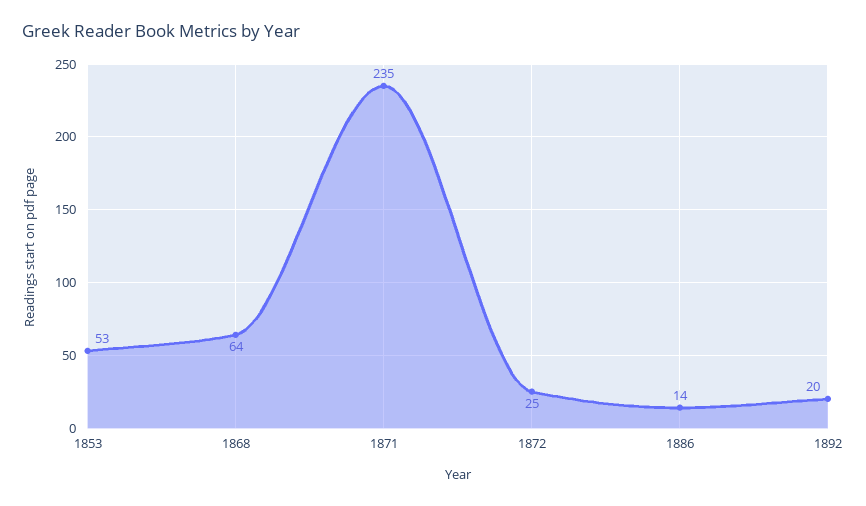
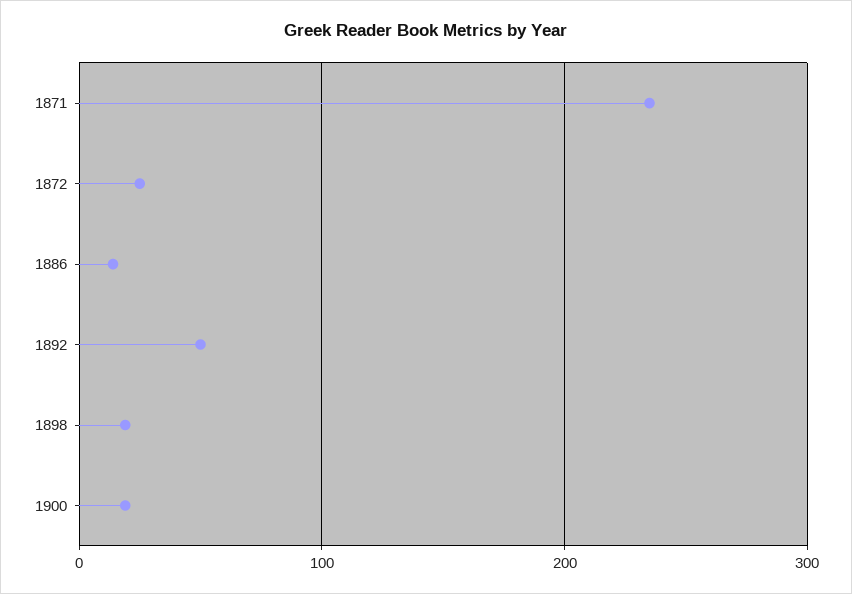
1853: 53 -> none
1868: 64 -> none
1892: 20 -> 50
1898: none -> 20
1900: none -> 20

